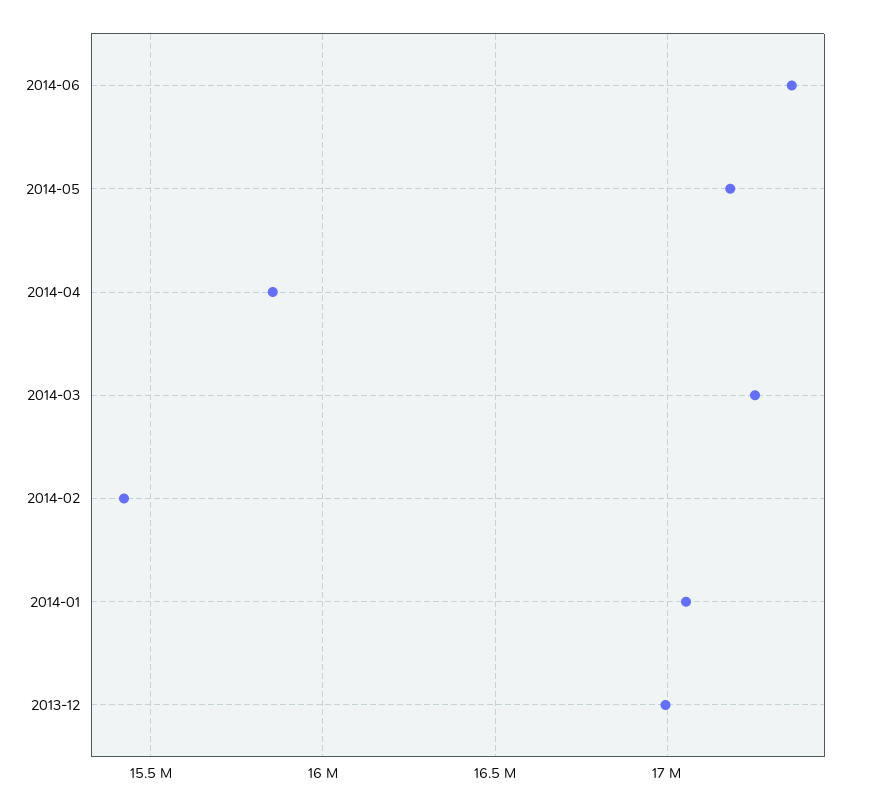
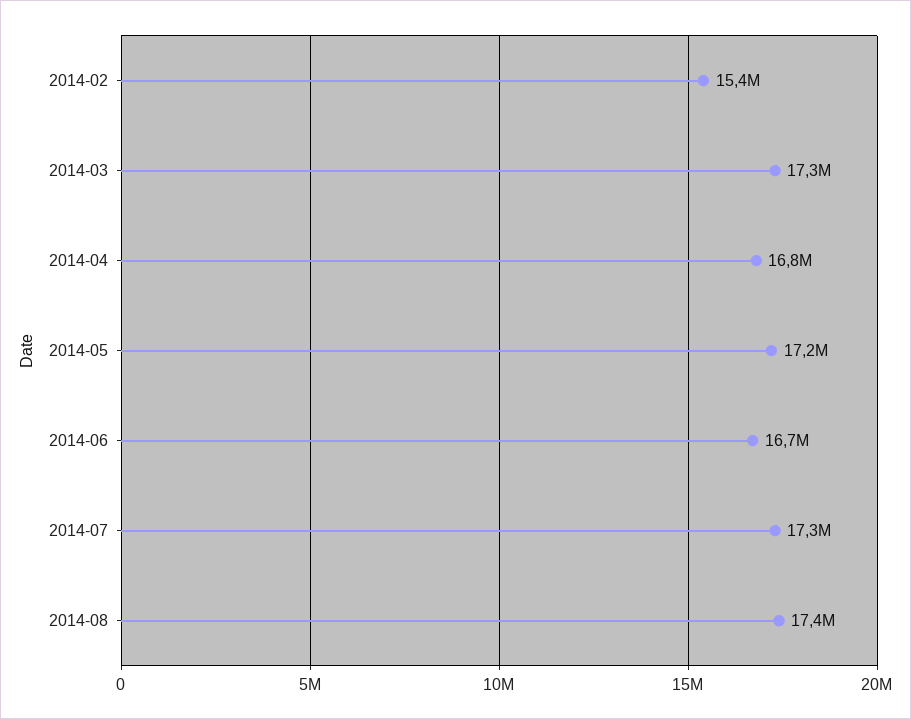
2014-06: 17350000 -> 16700000
2014-04: 15850000 -> 16800000
2014-01: 17050000 -> none
2013-12: 17000000 -> none
2014-07: none -> 17300000
2014-08: none -> 17400000

